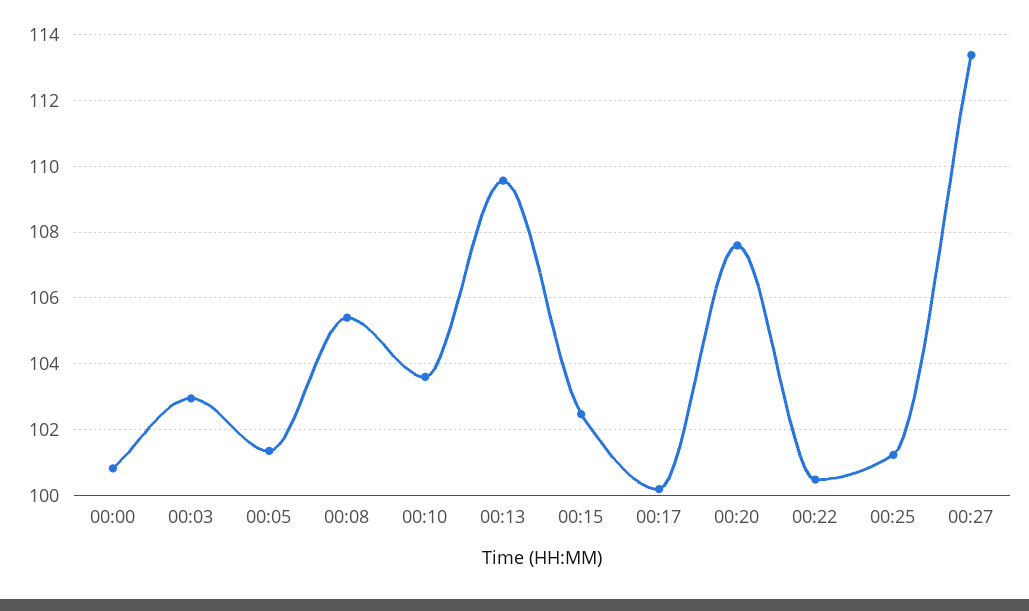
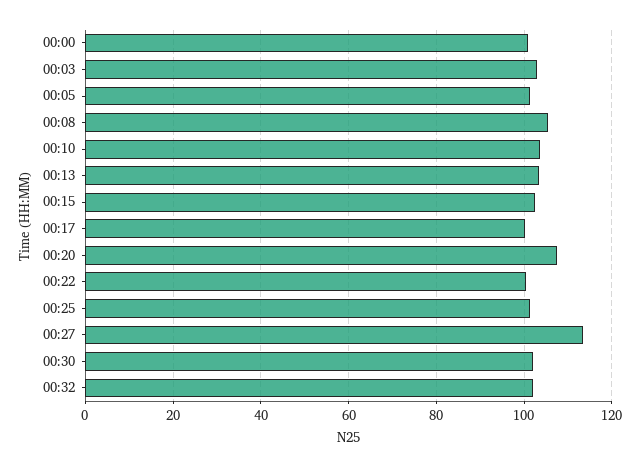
00:13: 109.6 -> 104
00:30: none -> 102
00:32: none -> 102

